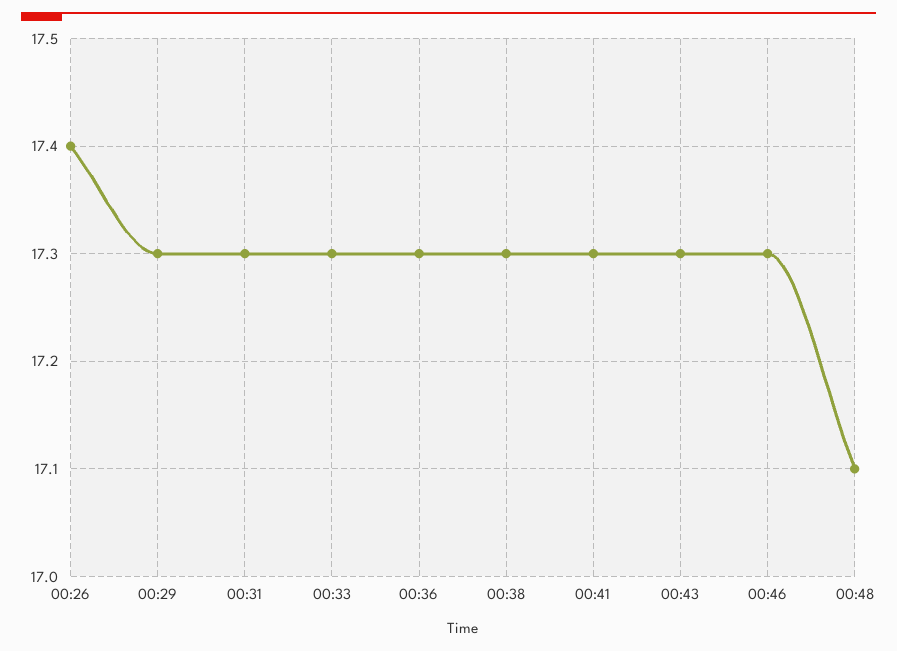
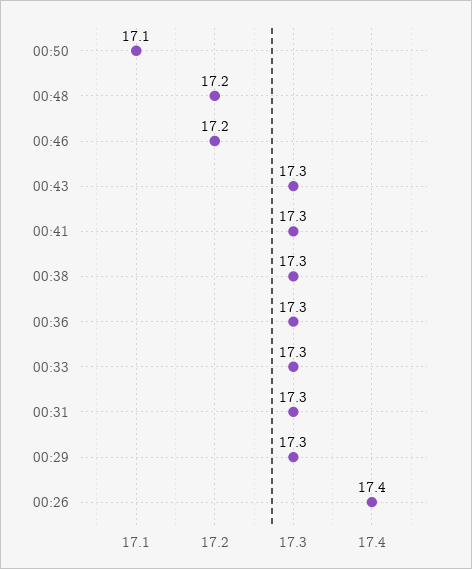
00:46: 17.3 -> 17.2
00:48: 17.1 -> 17.2
00:50: none -> 17.1

